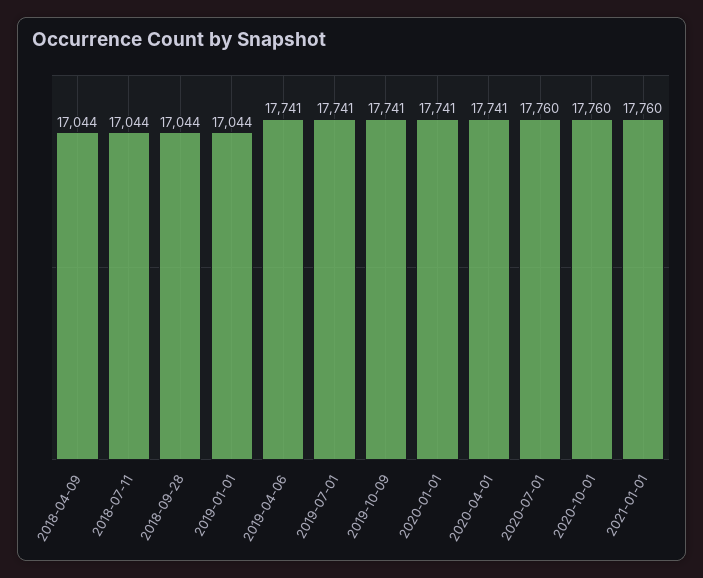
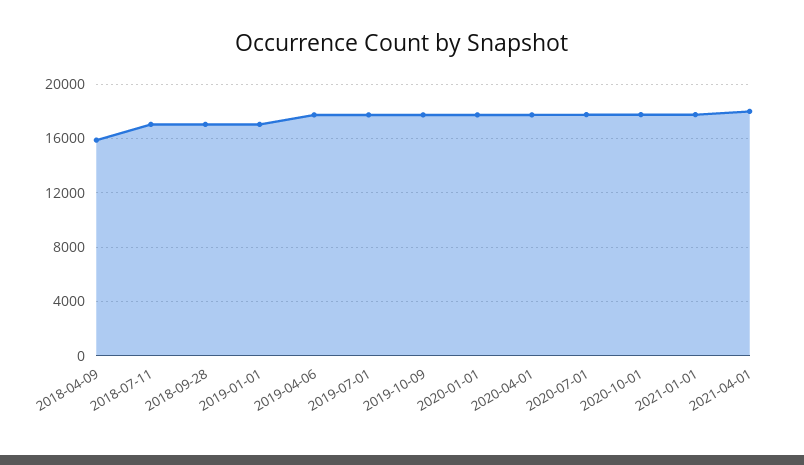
2018-04-09: 17044 -> 16000
2021-04-01: none -> 18000

